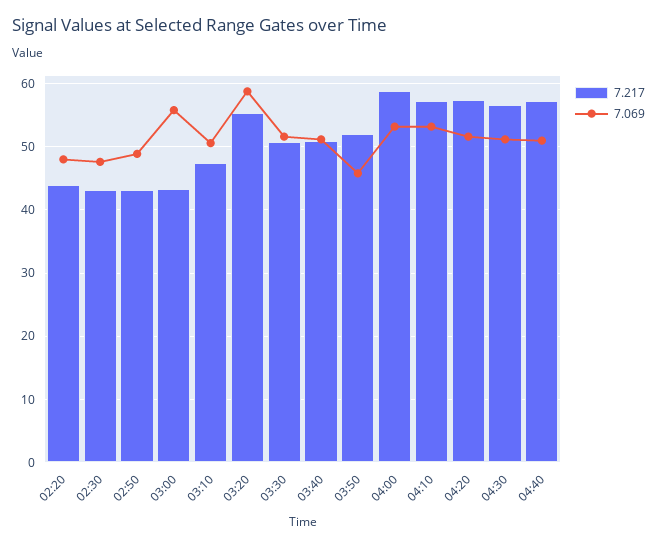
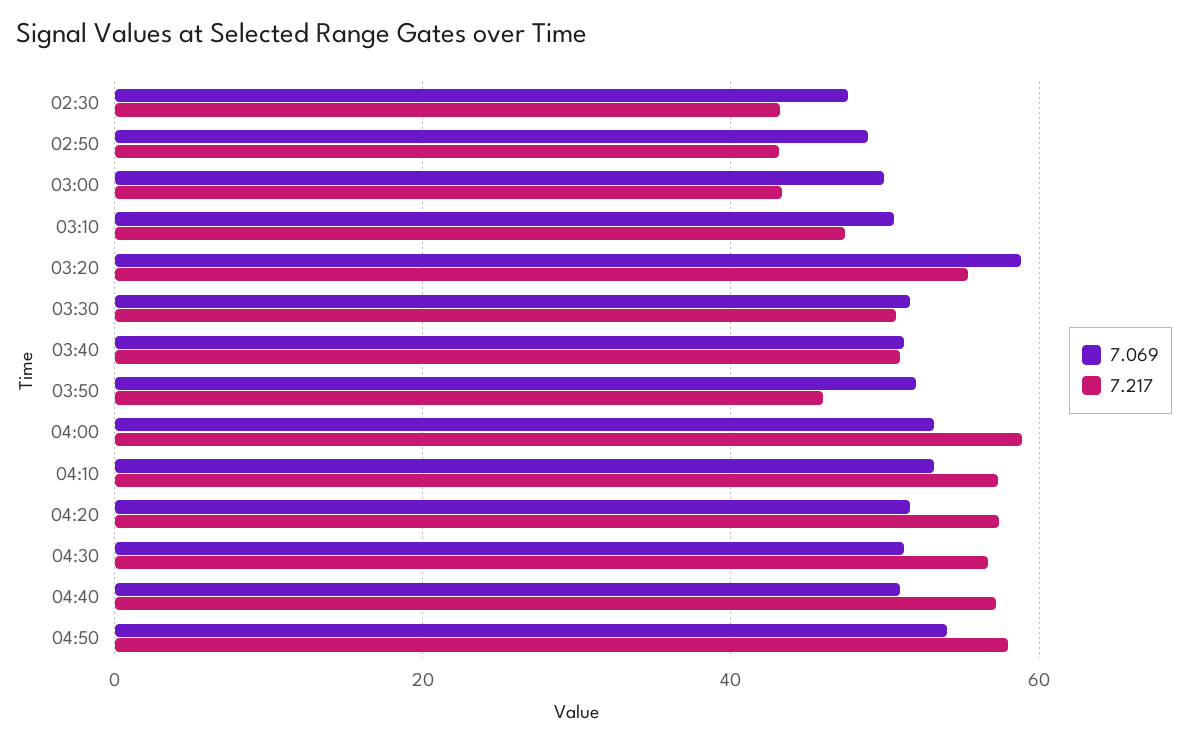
7.217, 02:20: 44 -> none
7.069, 02:20: 48 -> none
7.069, 03:00: 56 -> 50
7.217, 03:50: 52 -> 46
7.069, 03:50: 46 -> 52
7.069, 04:50: none -> 54
7.217, 04:50: none -> 58

